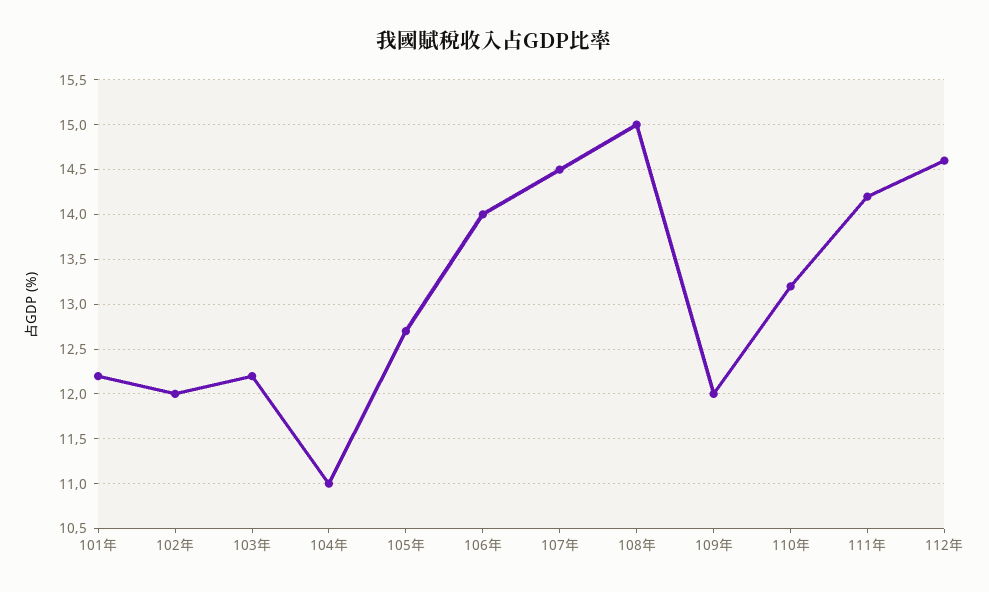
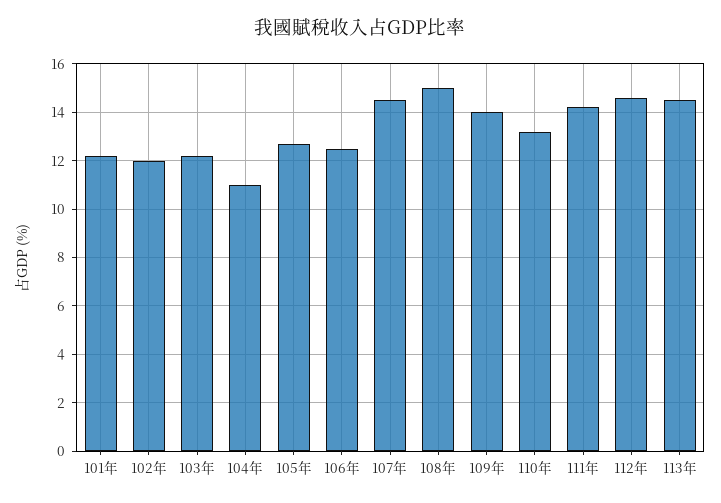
106年: 14 -> 12.5
109年: 12 -> 14
113年: none -> 14.5

